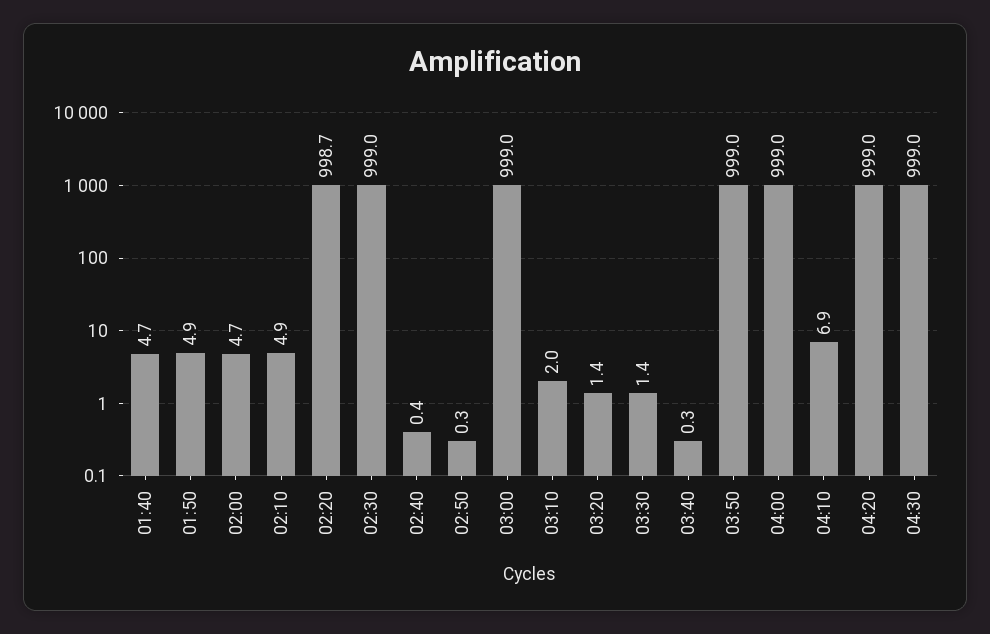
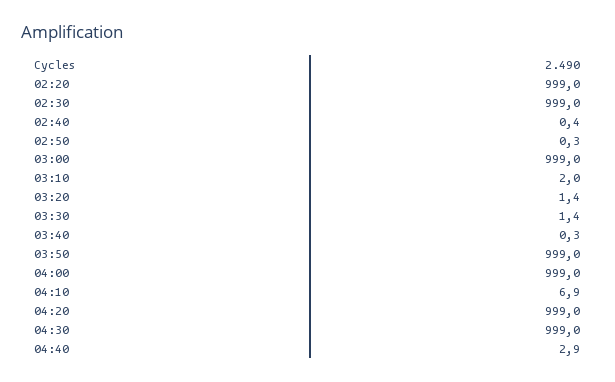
01:40: 4.7 -> none
01:50: 4.9 -> none
02:00: 4.7 -> none
02:10: 4.9 -> none
02:20: 998.7 -> 999
04:40: none -> 2.9

